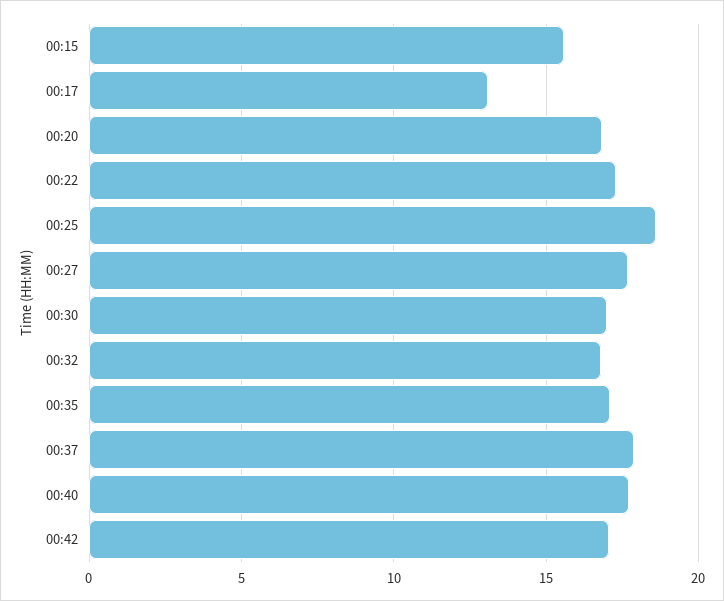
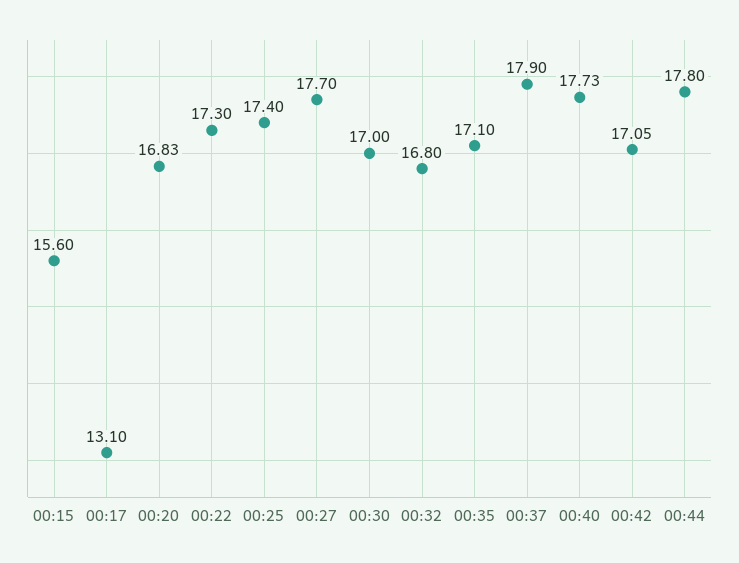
00:25: 18.5 -> 17.4
00:44: none -> 17.8

